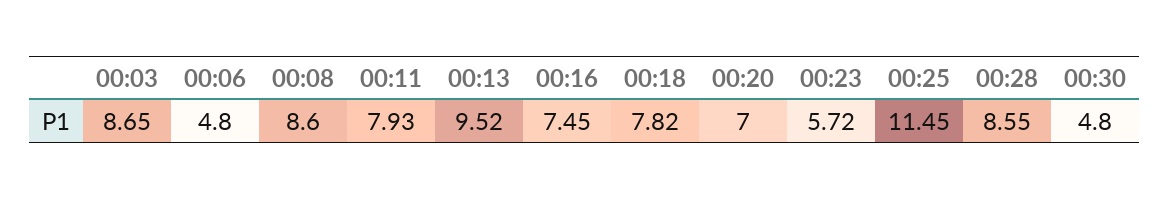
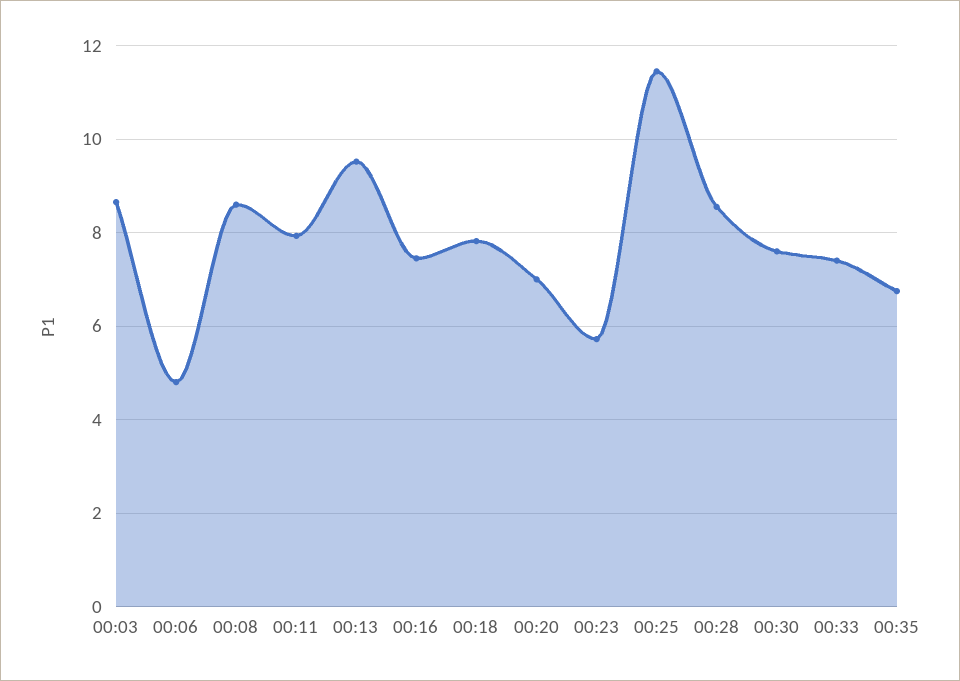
00:30: 4.8 -> 7.6
00:33: none -> 7.4
00:35: none -> 6.8

